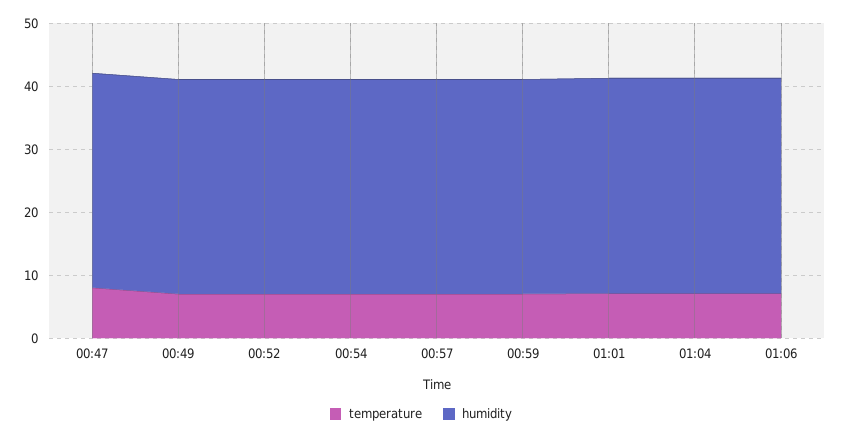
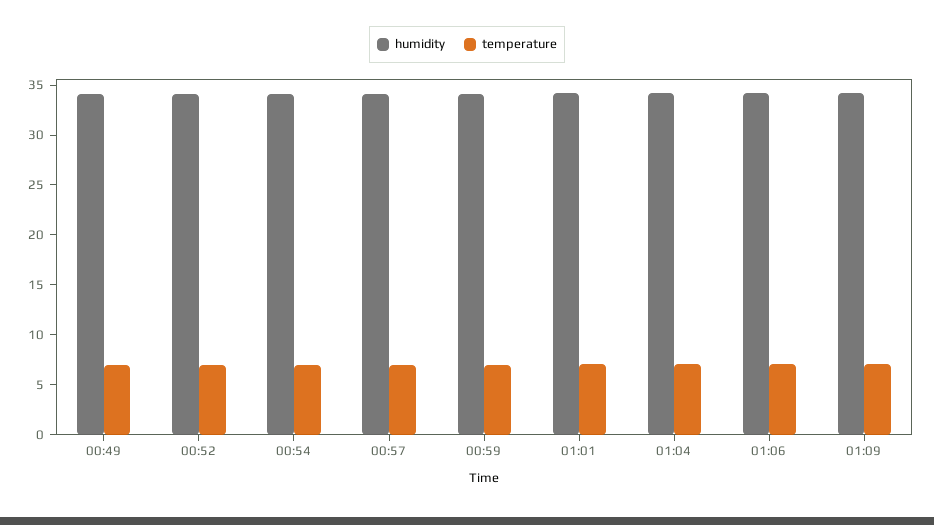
temperature, 00:47: 8 -> none
humidity, 00:47: 34 -> none
humidity, 01:09: none -> 34
temperature, 01:09: none -> 7

